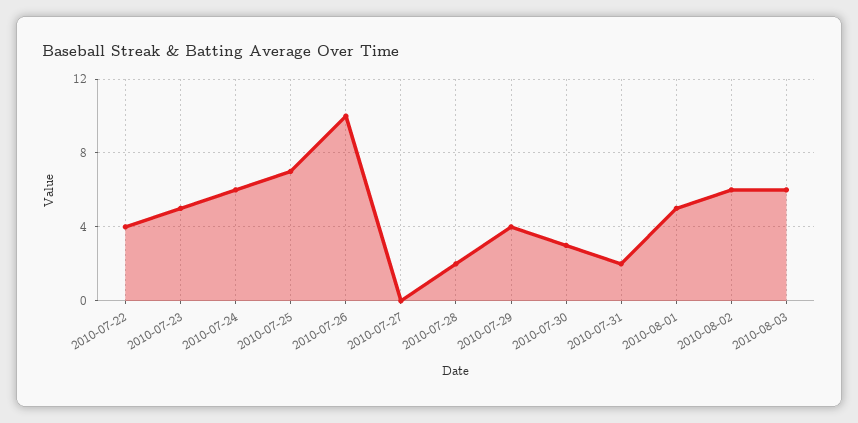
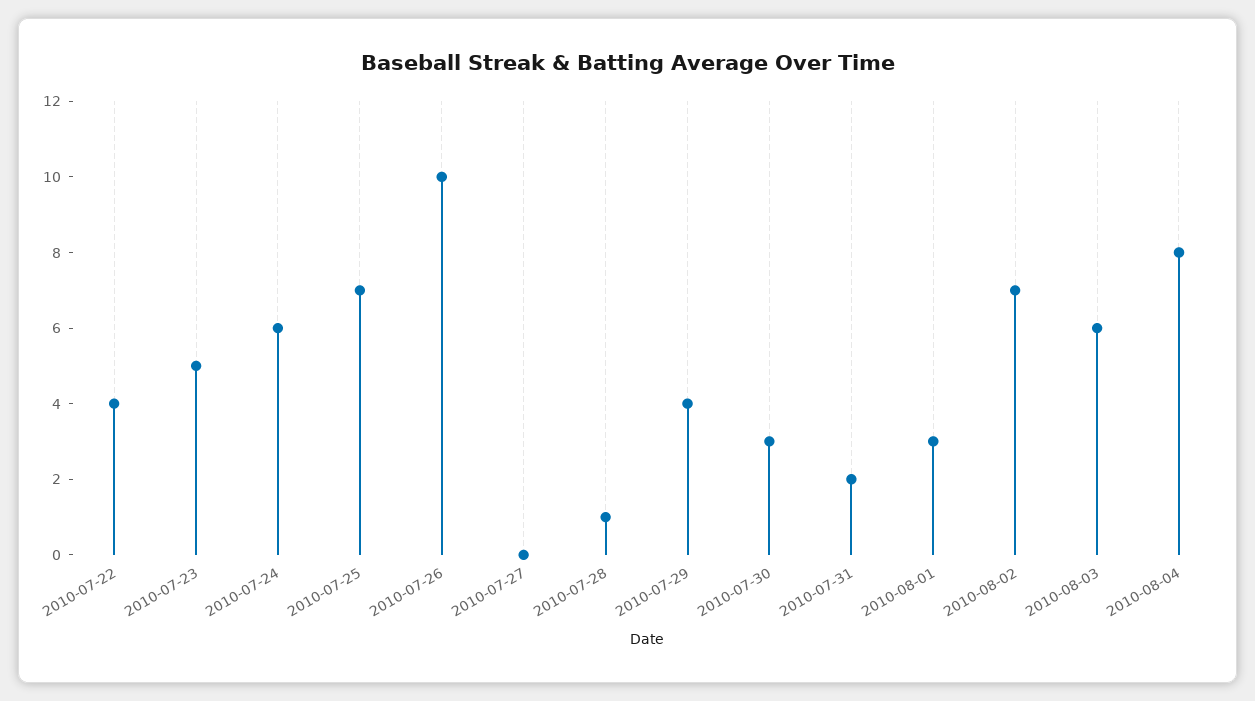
2010-07-28: 2 -> 1
2010-08-01: 5 -> 3
2010-08-02: 6 -> 7
2010-08-04: none -> 8

